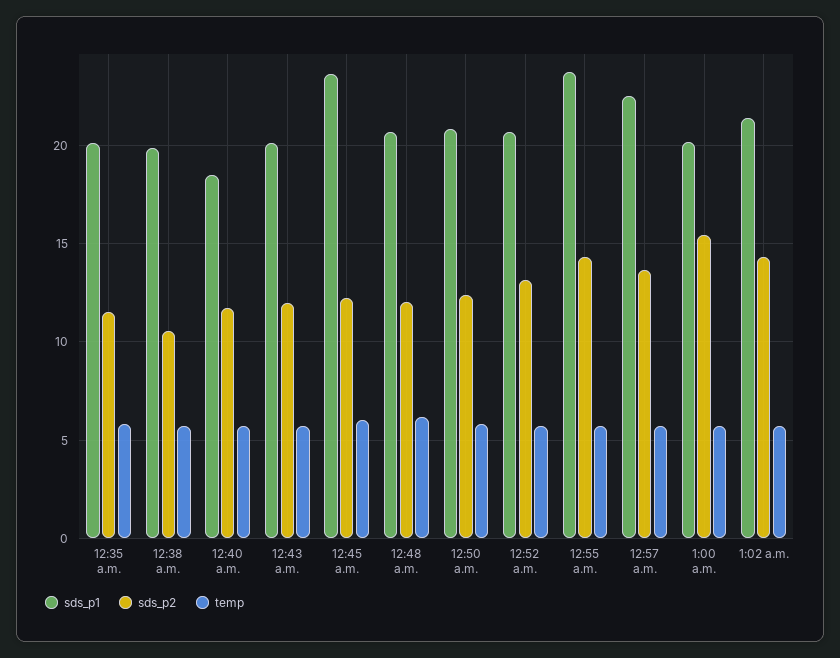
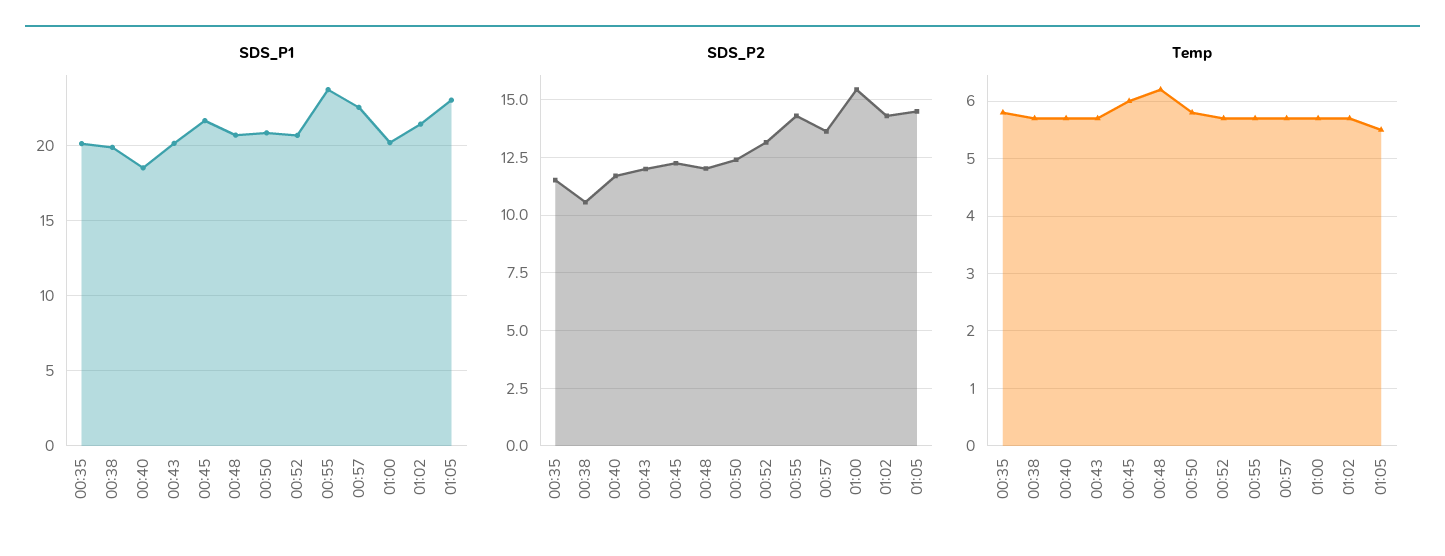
sds_p1, 12:45 a.m.: 23.5 -> 21.5
sds_p1, 01:05: none -> 23
sds_p2, 01:05: none -> 14.5
temp, 01:05: none -> 5.5

